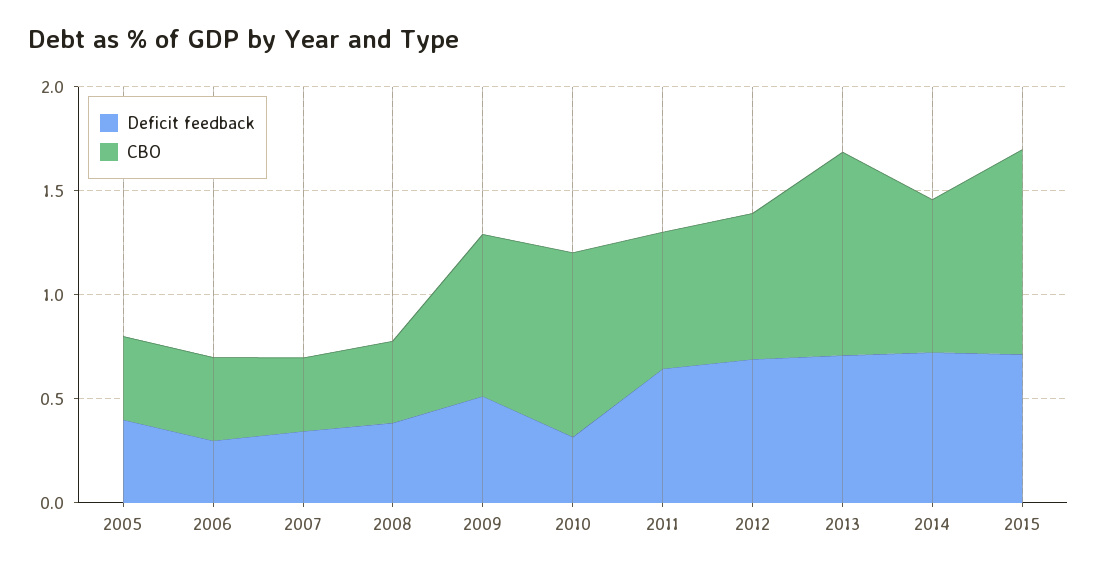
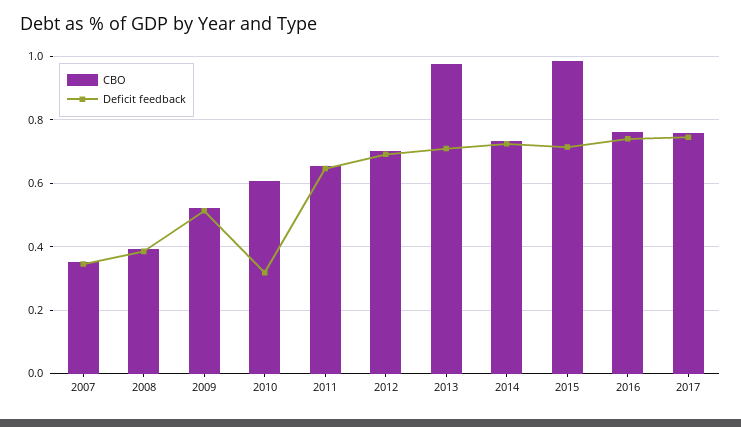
Deficit feedback, 2005: 0.4 -> none
CBO, 2005: 0.4 -> none
Deficit feedback, 2006: 0.3 -> none
CBO, 2006: 0.4 -> none
CBO, 2009: 0.8 -> 0.52
CBO, 2010: 0.9 -> 0.6
CBO, 2016: none -> 0.76
Deficit feedback, 2016: none -> 0.74
CBO, 2017: none -> 0.76
Deficit feedback, 2017: none -> 0.74

